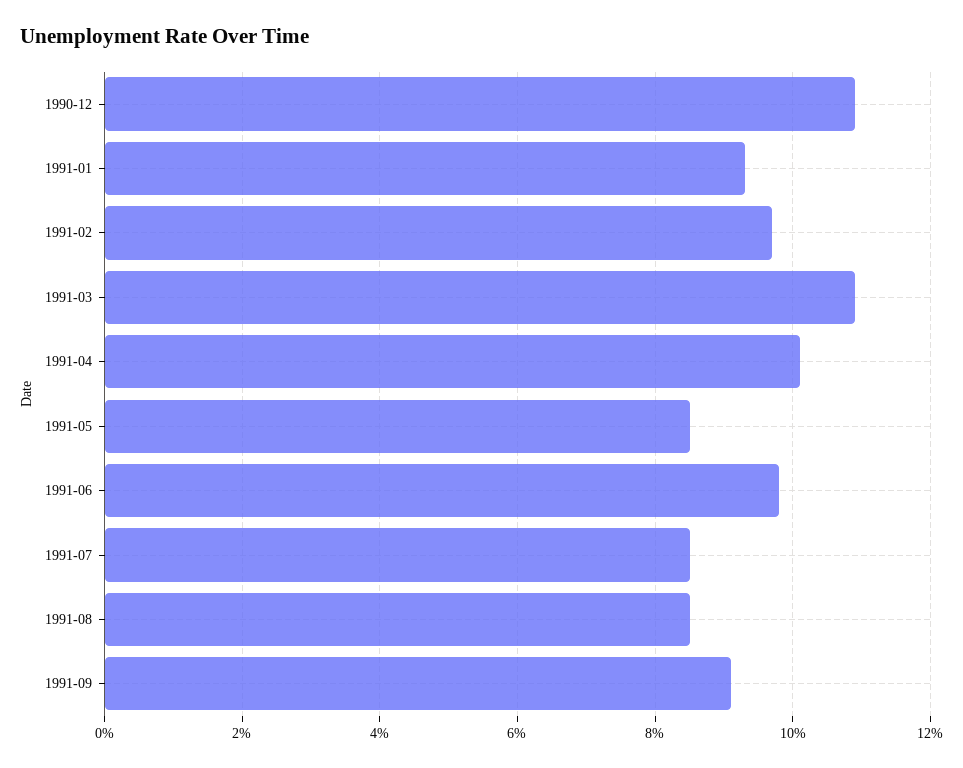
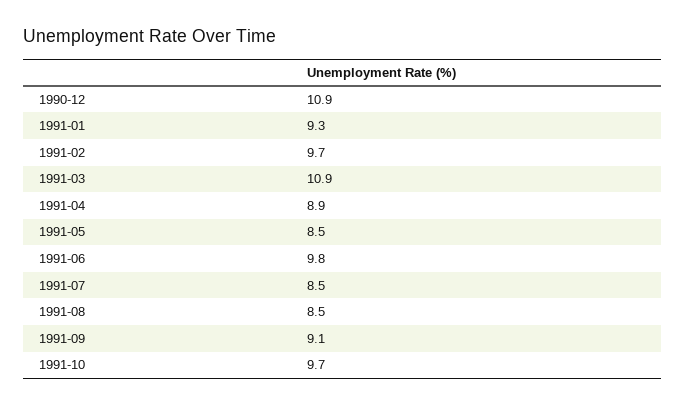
1991-04: 10 -> 8.9
1991-10: none -> 9.7

